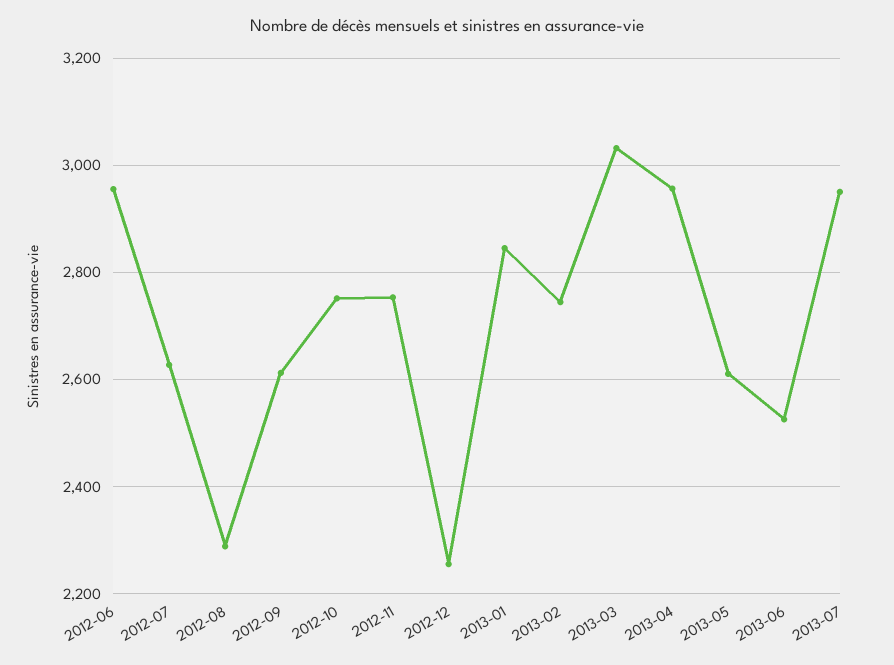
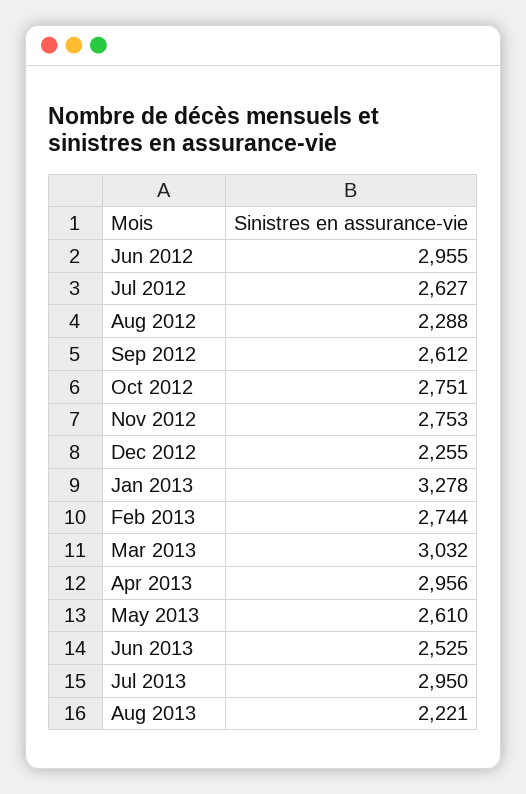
2013-01: 2840 -> 3278
Aug 2013: none -> 2221

